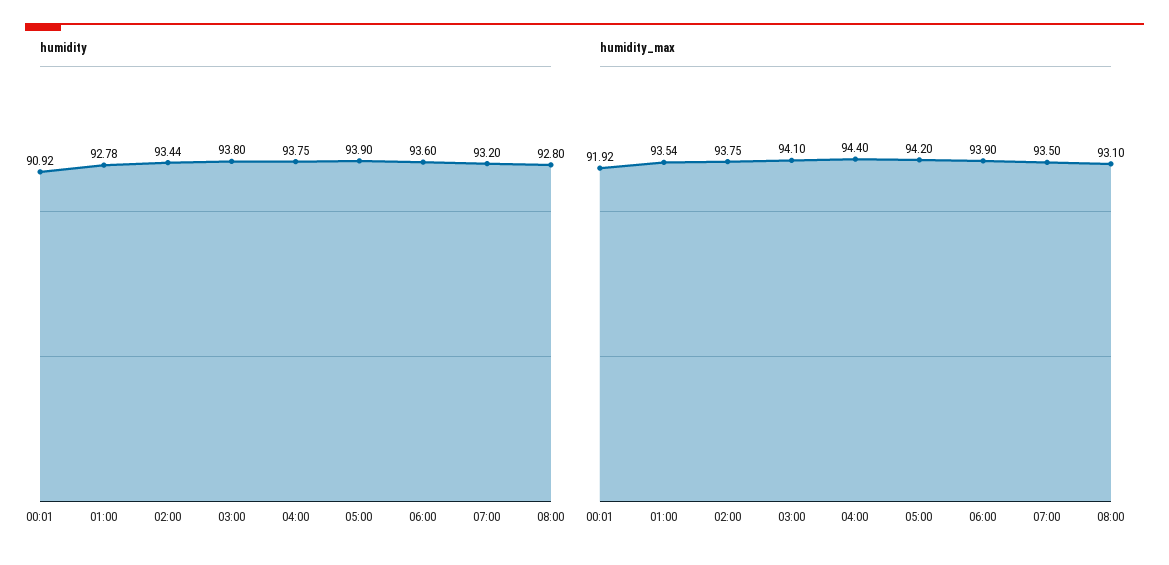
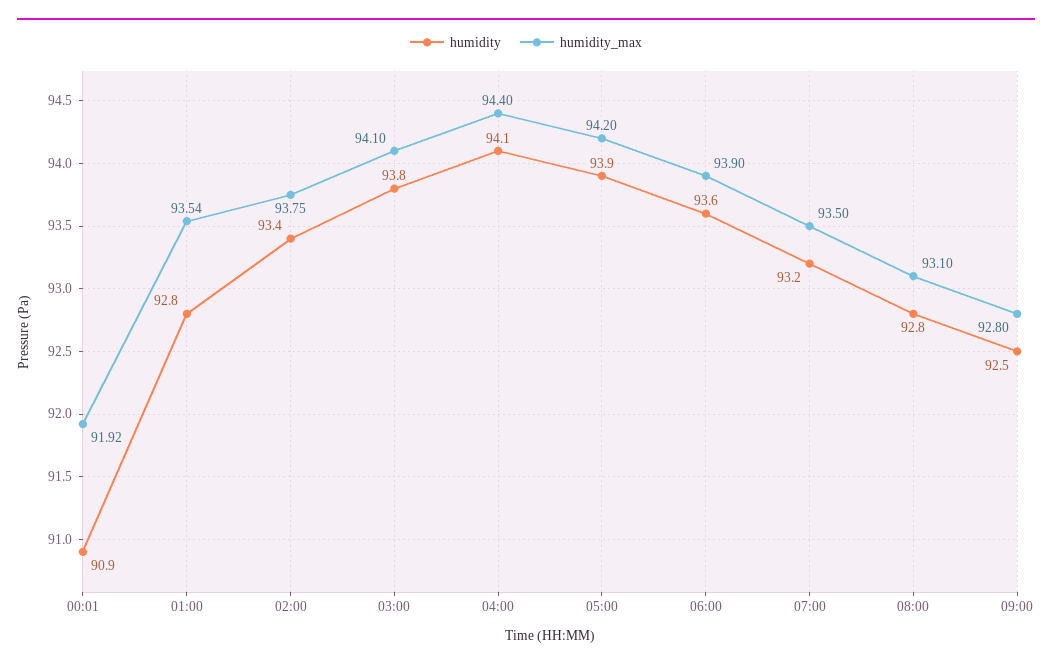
humidity, 04:00: 93.75 -> 94.1
humidity, 09:00: none -> 92.5
humidity_max, 09:00: none -> 92.8

